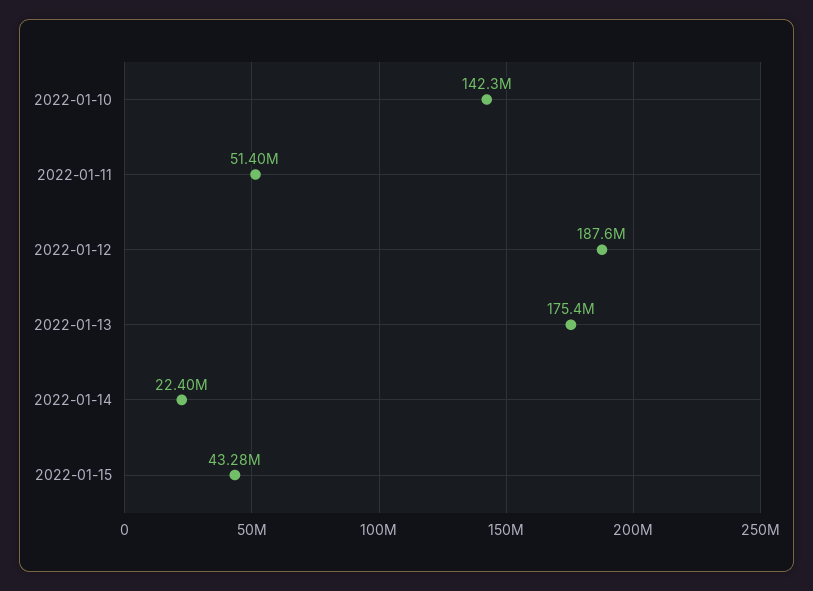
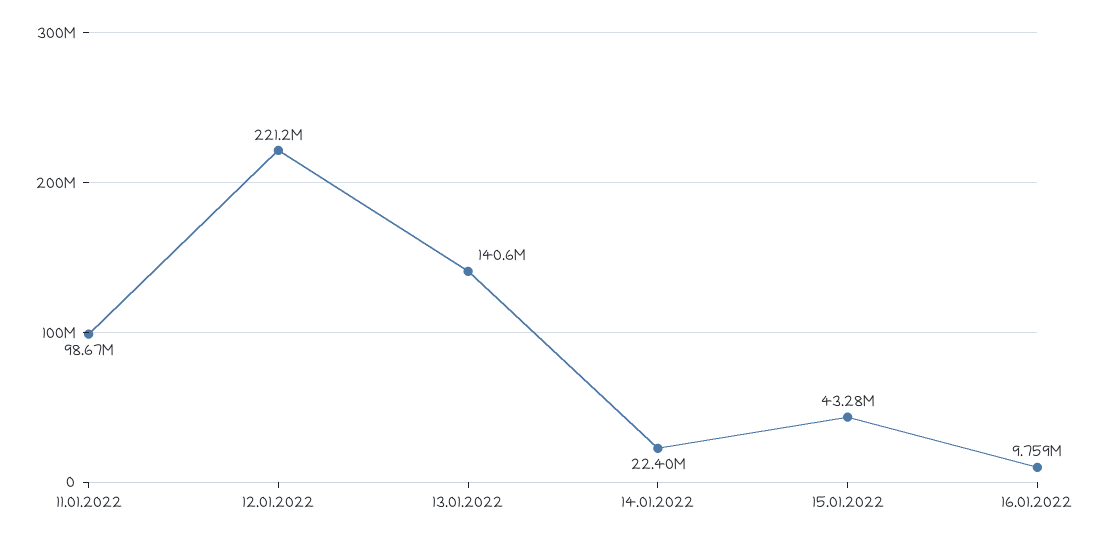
2022-01-10: 142300000 -> none
2022-01-11: 51400000 -> 98670000
2022-01-12: 187600000 -> 221200000
2022-01-13: 175400000 -> 140600000
16.01.2022: none -> 9759000

